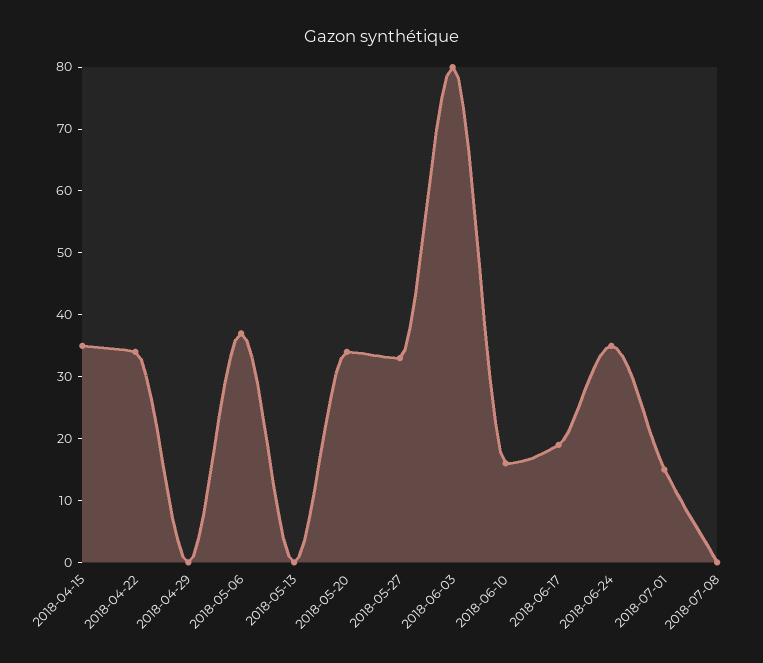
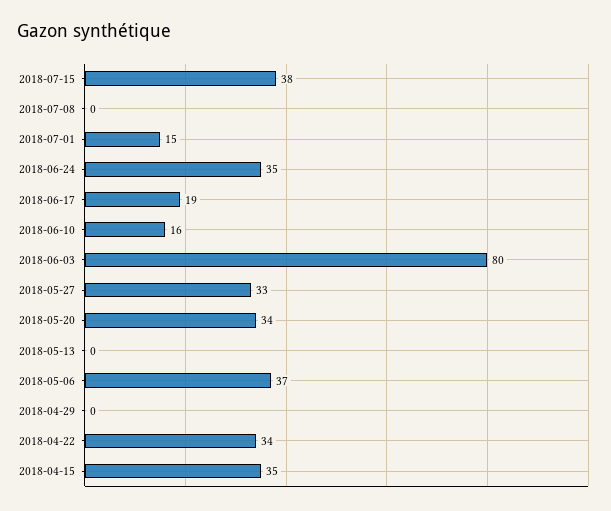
2018-07-15: none -> 38

